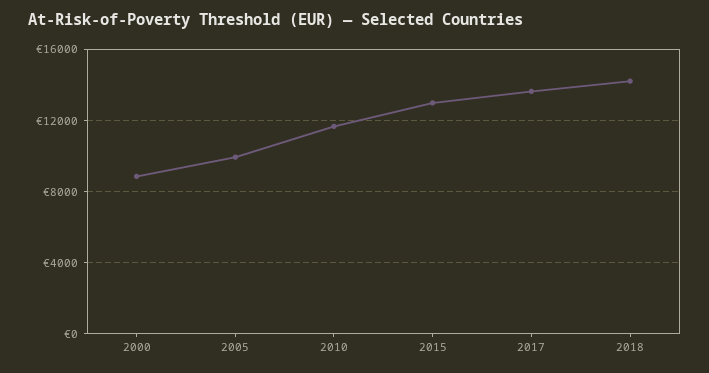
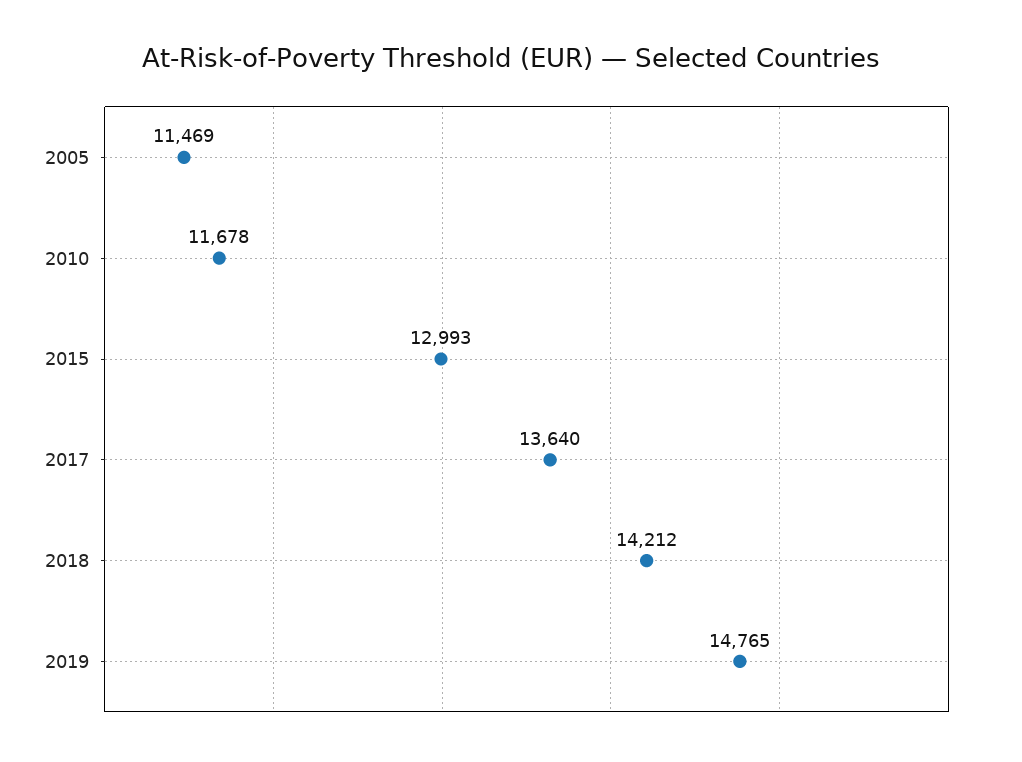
2000: 9000 -> none
2005: 10000 -> 11469
2019: none -> 14765

